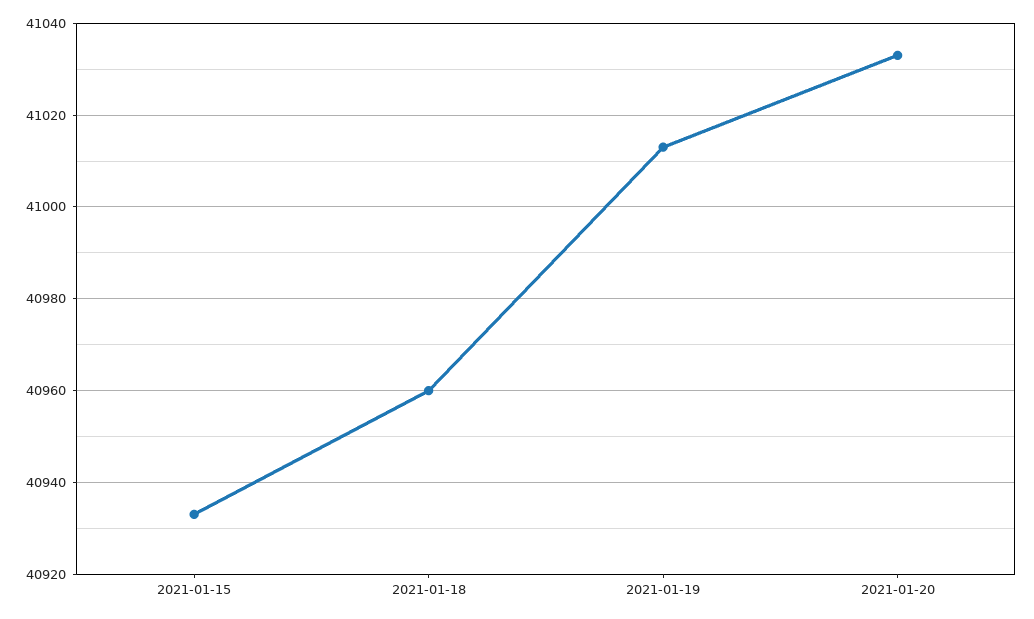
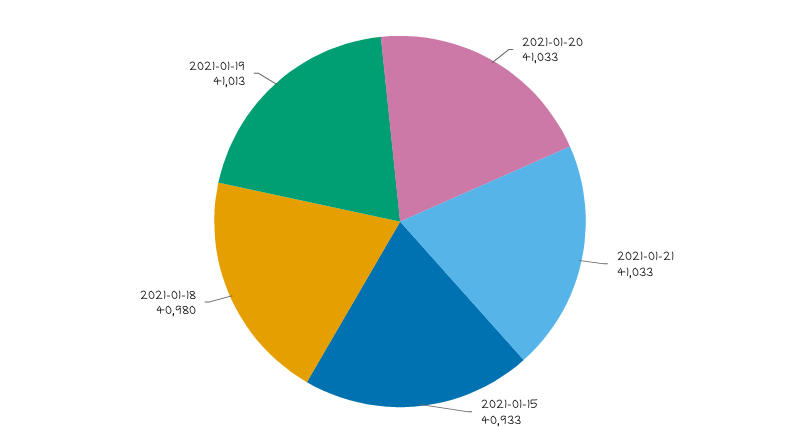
2021-01-18: 40960 -> 40980
2021-01-21: none -> 41033

